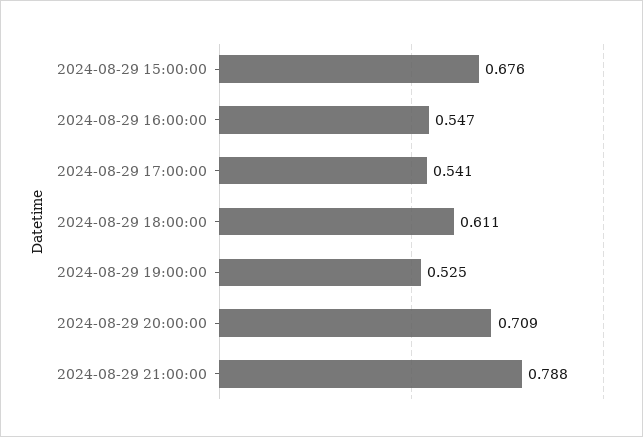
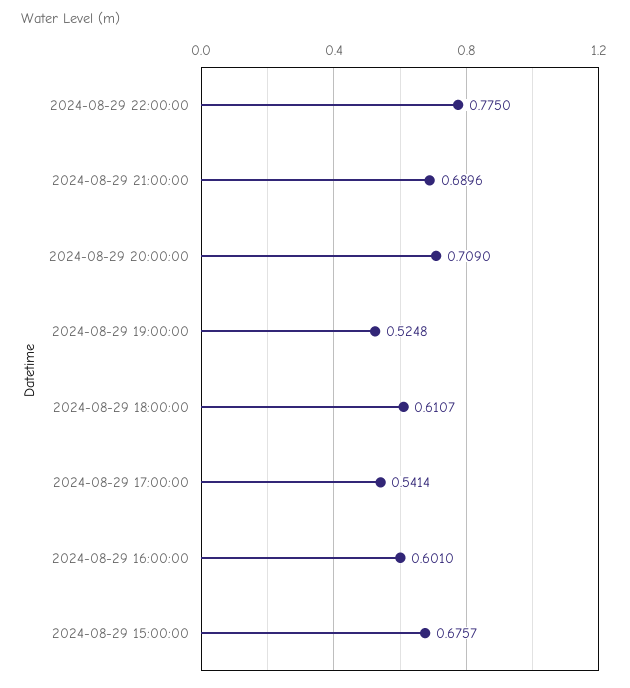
2024-08-29 16:00:00: 0.547 -> 0.601
2024-08-29 21:00:00: 0.788 -> 0.6896
2024-08-29 22:00:00: none -> 0.775

